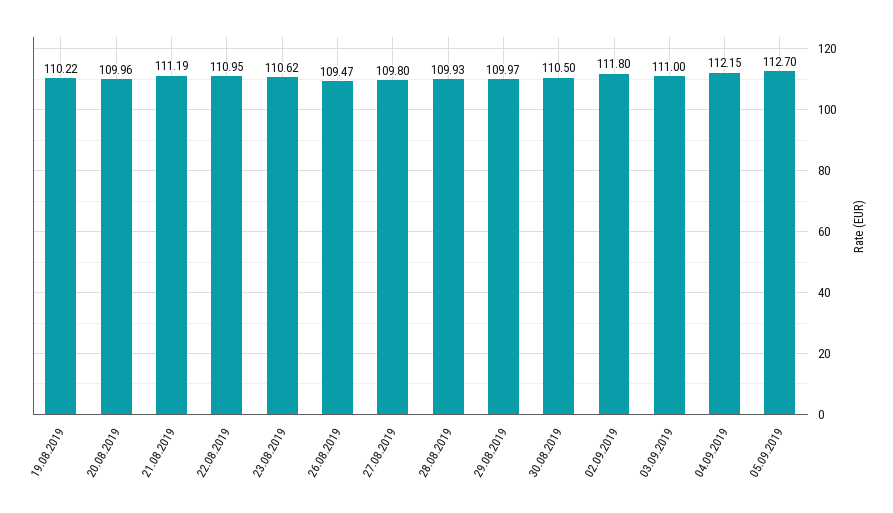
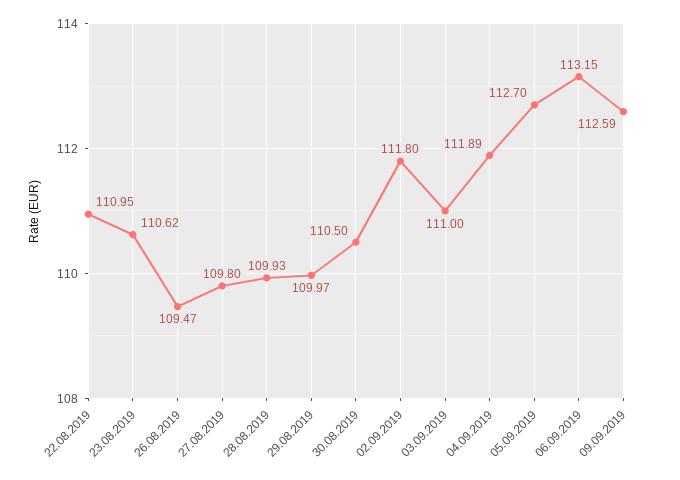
19.08.2019: 110.22 -> none
20.08.2019: 109.96 -> none
21.08.2019: 111.19 -> none
04.09.2019: 112.15 -> 111.89
06.09.2019: none -> 113.15
09.09.2019: none -> 112.59

